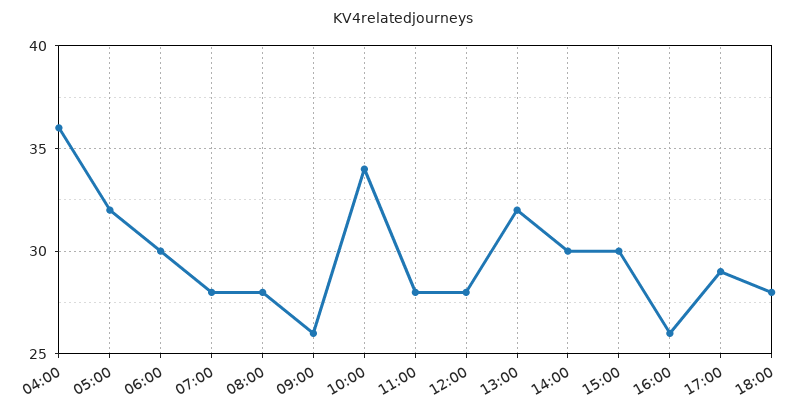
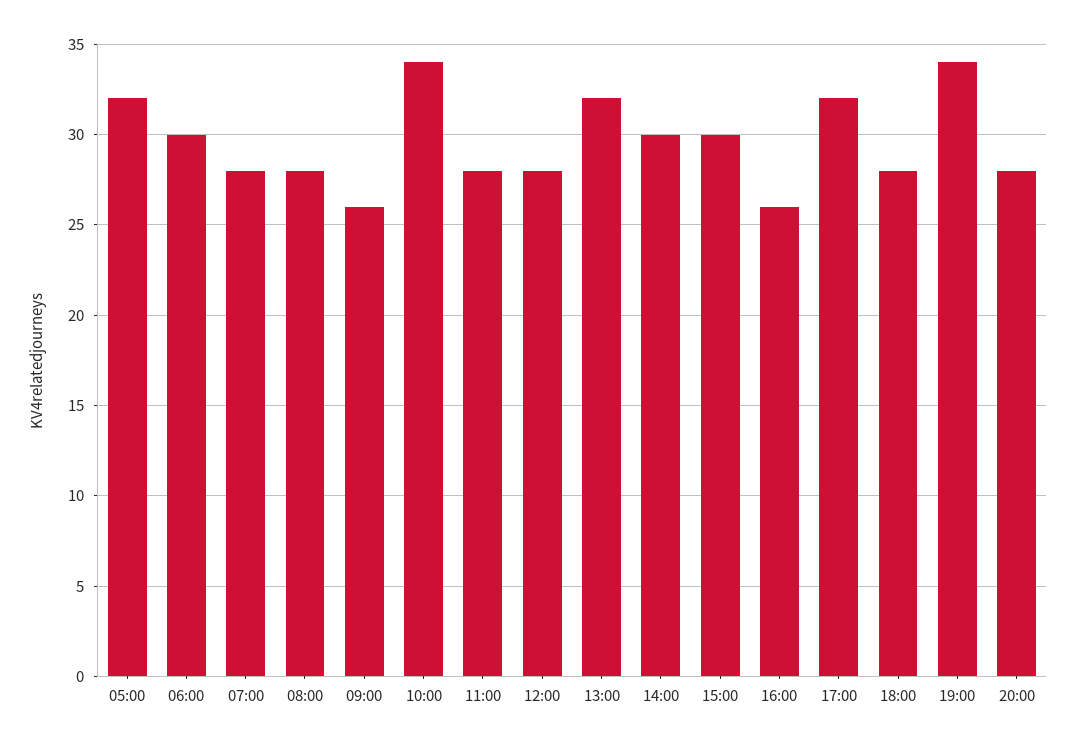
04:00: 36 -> none
17:00: 29 -> 32
19:00: none -> 34
20:00: none -> 28

